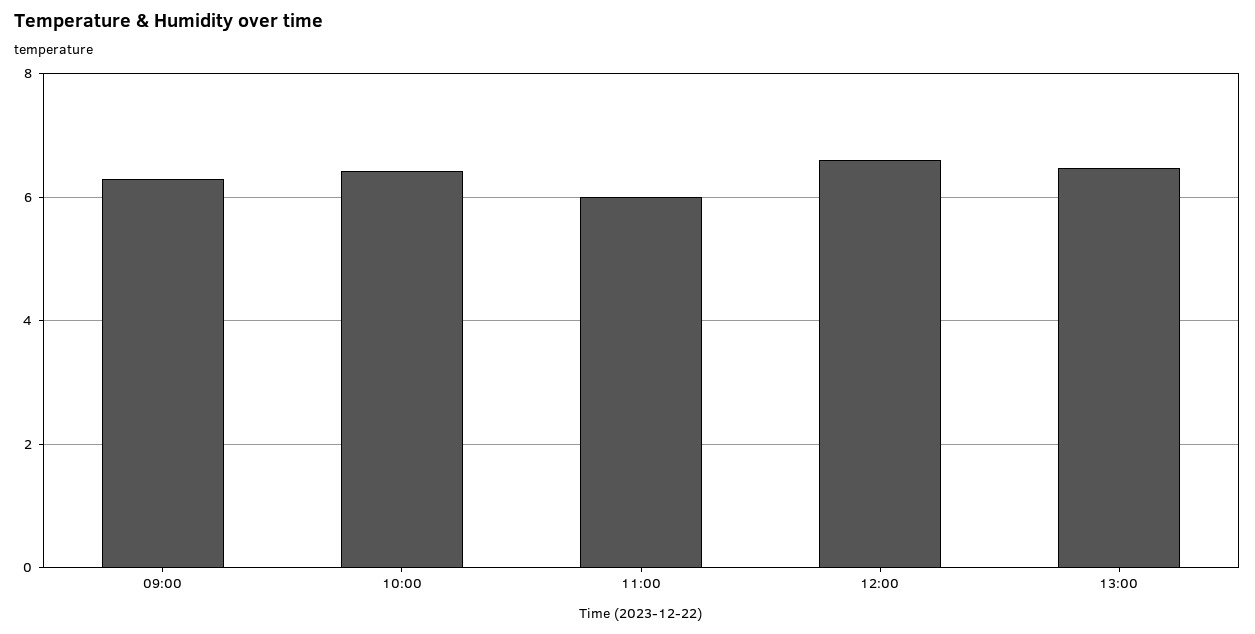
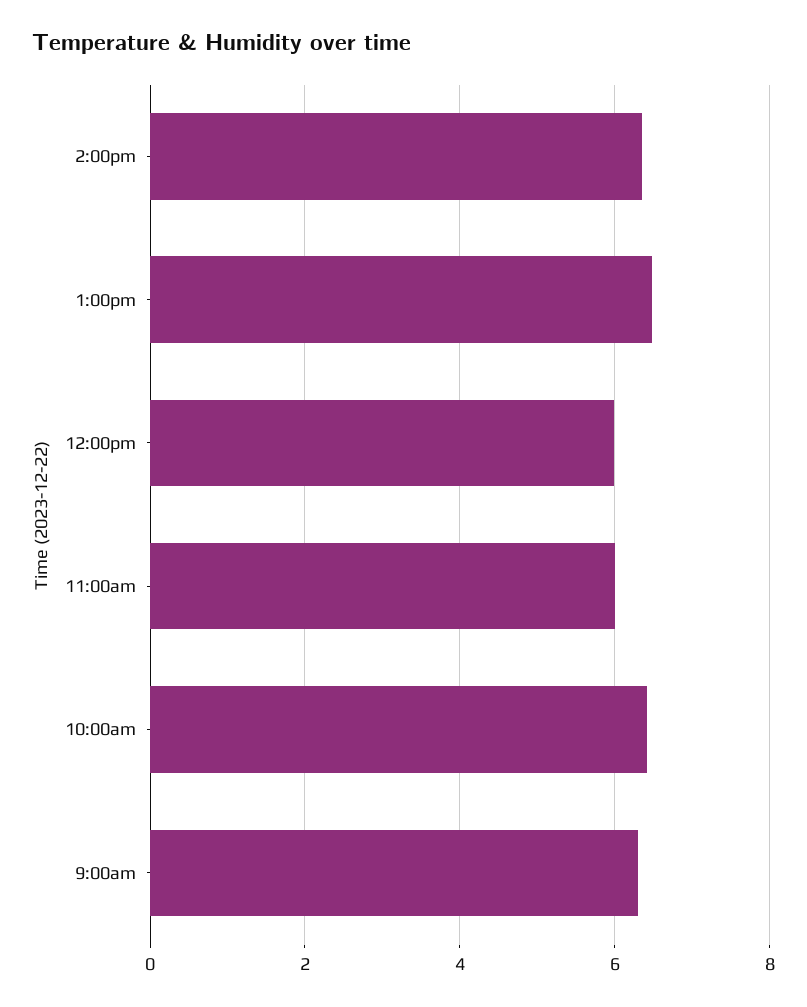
12:00: 6.6 -> 6
2:00pm: none -> 6.4

